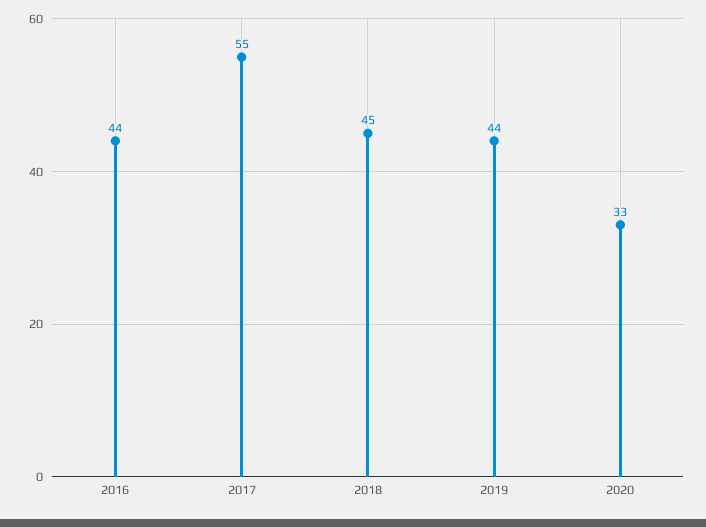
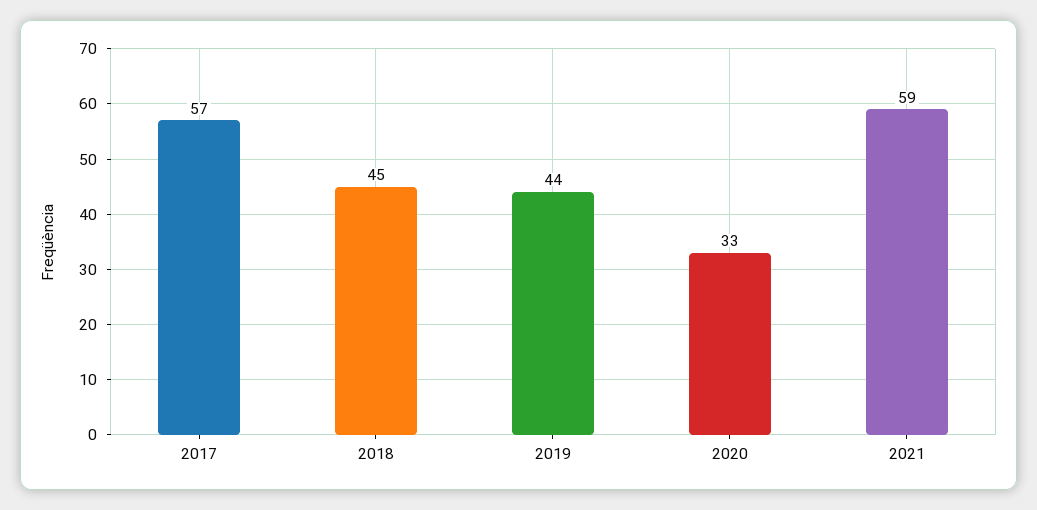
2016: 44 -> none
2017: 55 -> 57
2021: none -> 59

